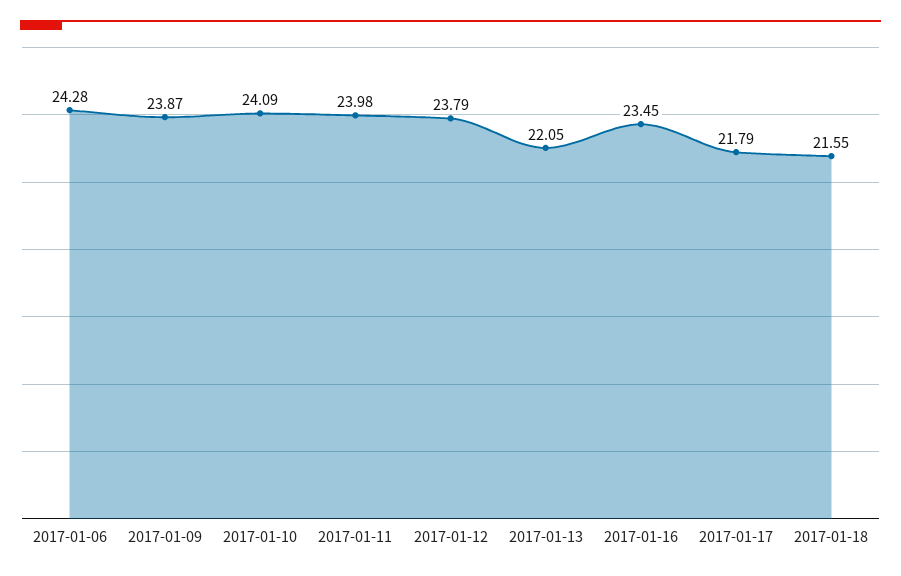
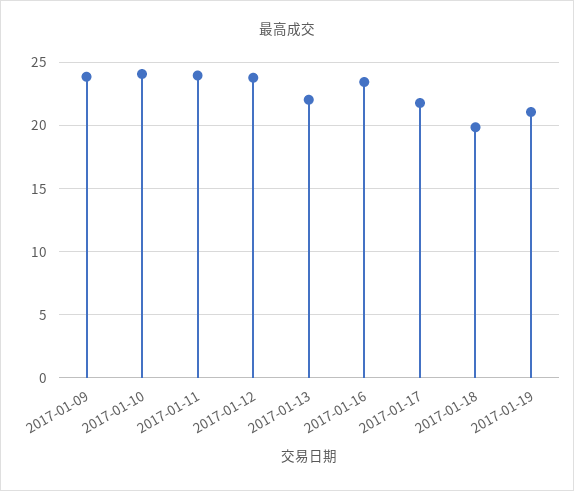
2017-01-06: 24.28 -> none
2017-01-18: 21.55 -> 20
2017-01-19: none -> 21

